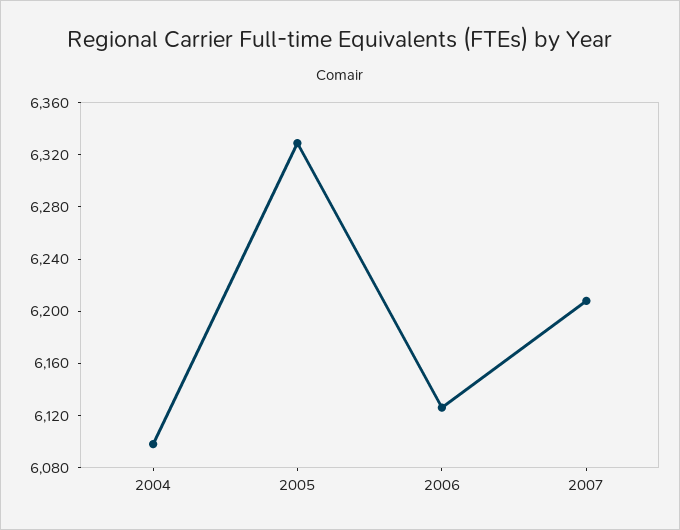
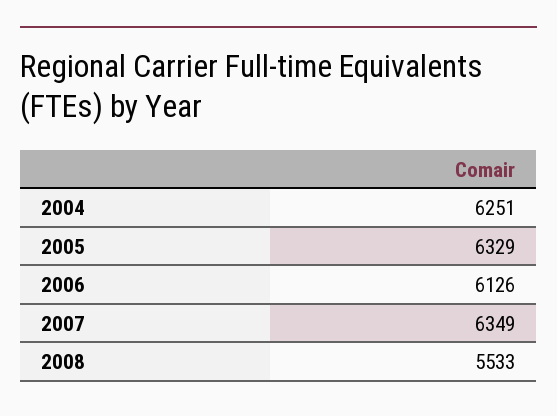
2004: 6100 -> 6251
2007: 6210 -> 6349
2008: none -> 5533

